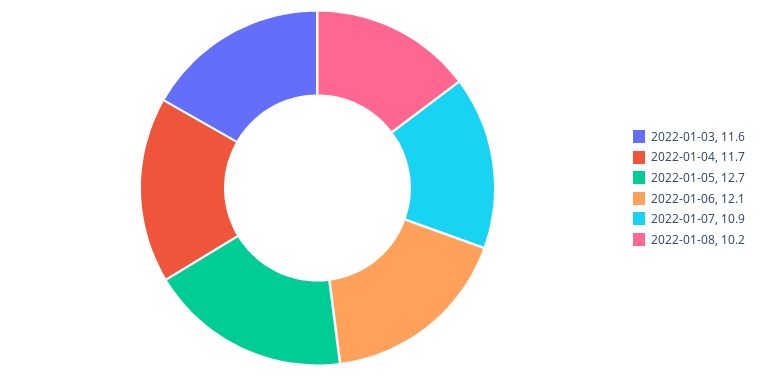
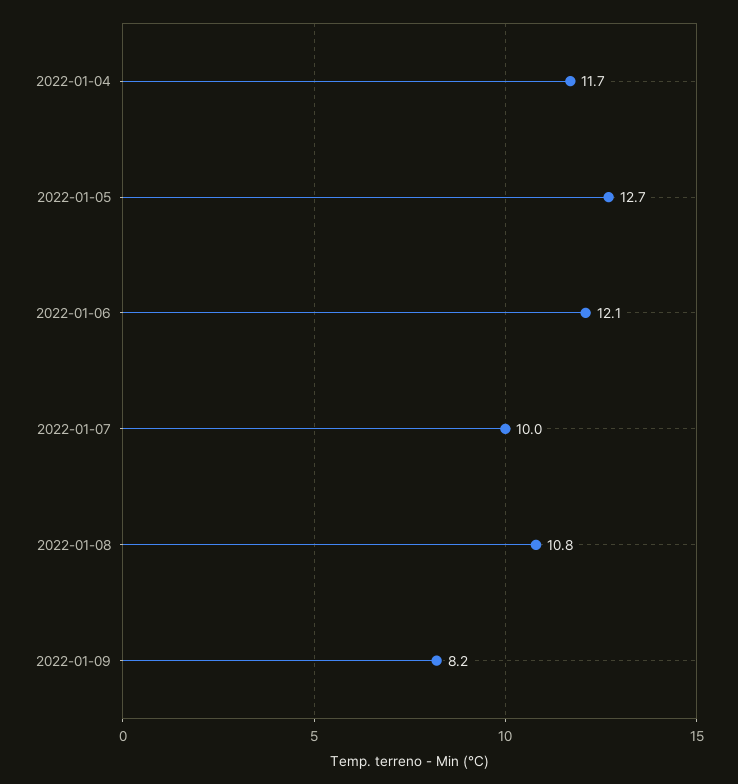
2022-01-03: 11.6 -> none
2022-01-07: 10.9 -> 10
2022-01-08: 10.2 -> 10.8
2022-01-09: none -> 8.2

